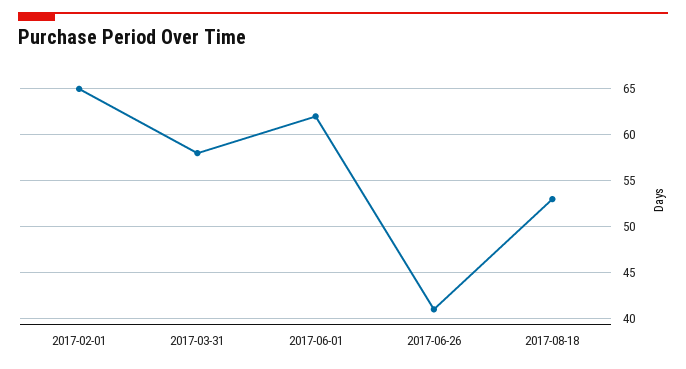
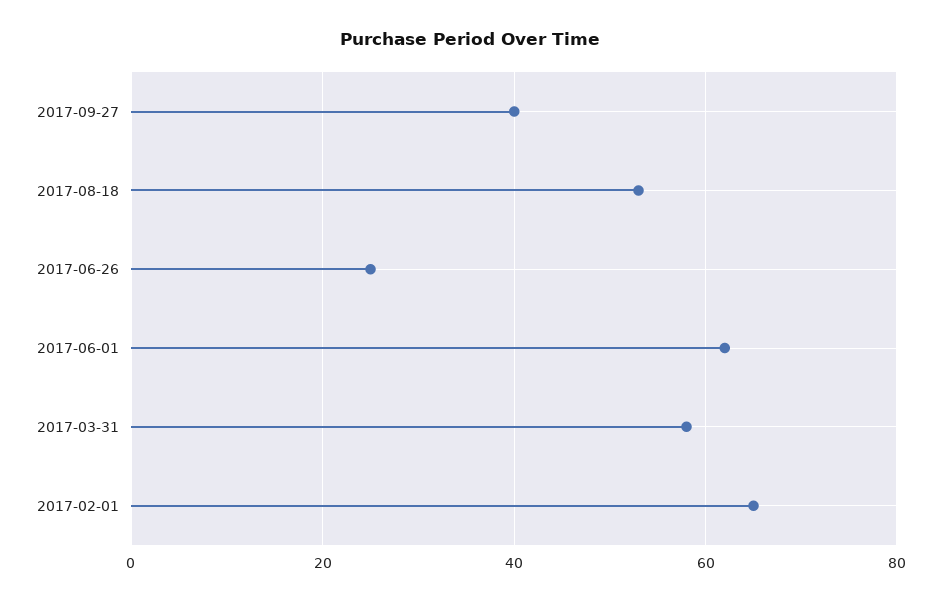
2017-06-26: 41 -> 25
2017-09-27: none -> 40

